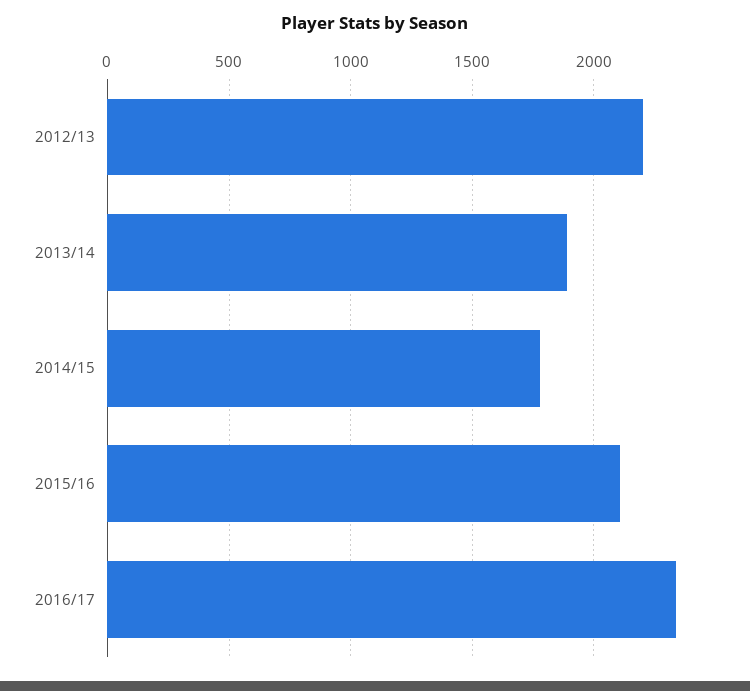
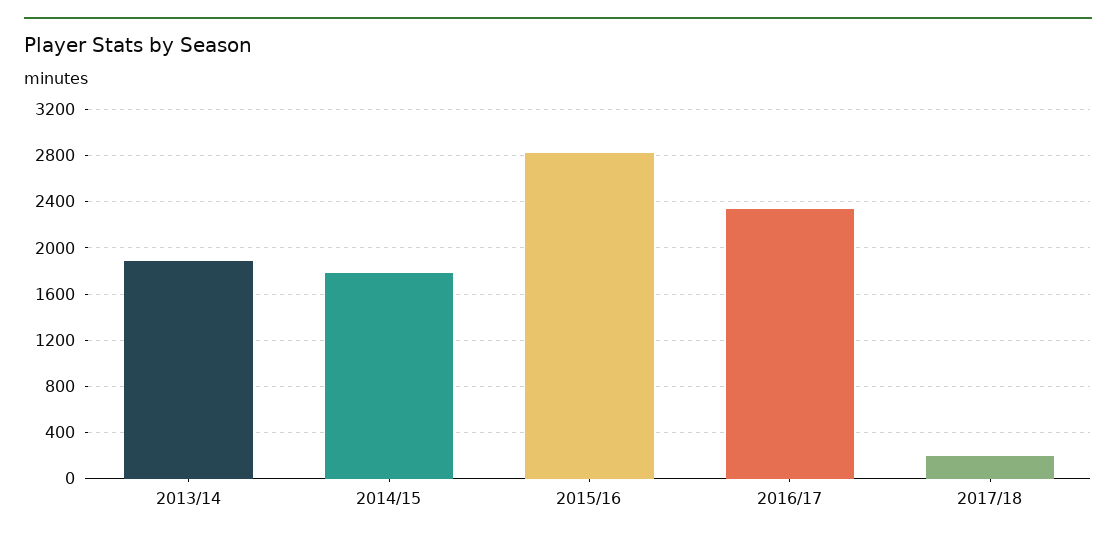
2012/13: 2200 -> none
2015/16: 2100 -> 2800
2017/18: none -> 200

